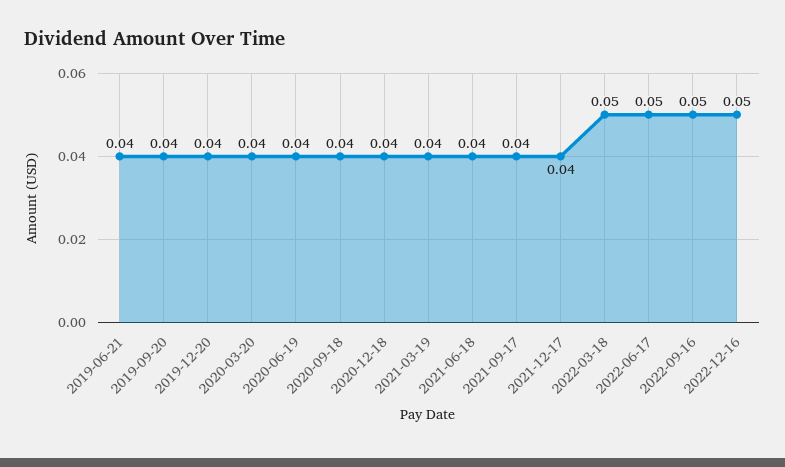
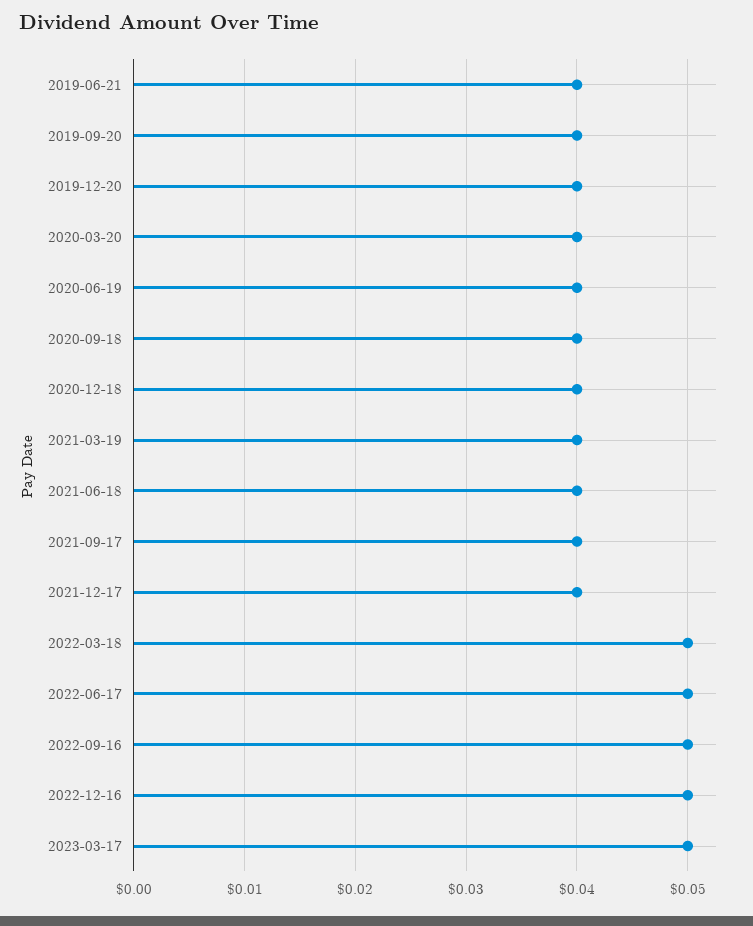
2023-03-17: none -> 0.05

